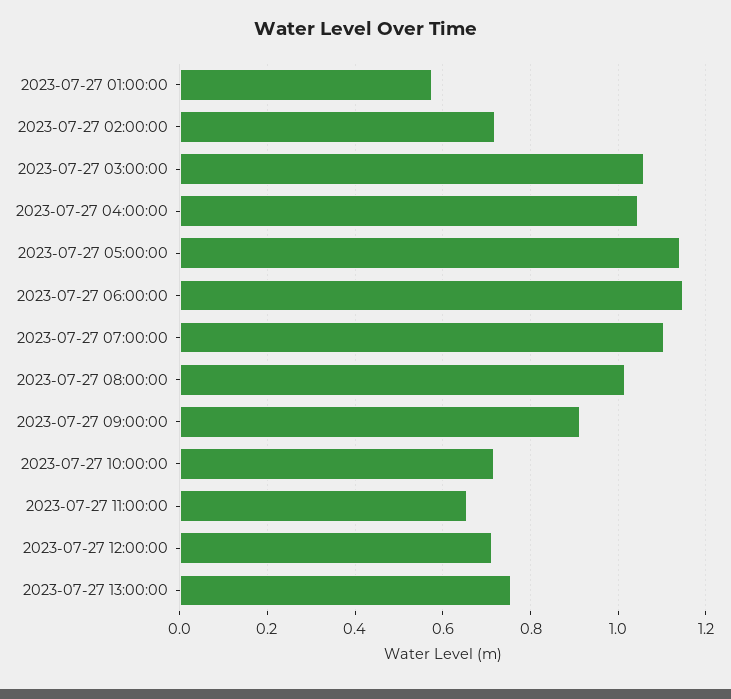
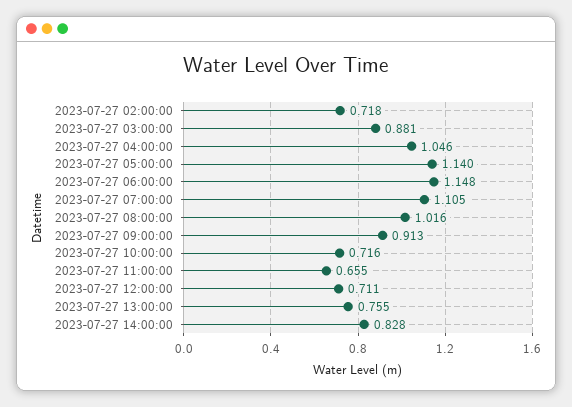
2023-07-27 01:00:00: 0.58 -> none
2023-07-27 03:00:00: 1.06 -> 0.881
2023-07-27 14:00:00: none -> 0.828

